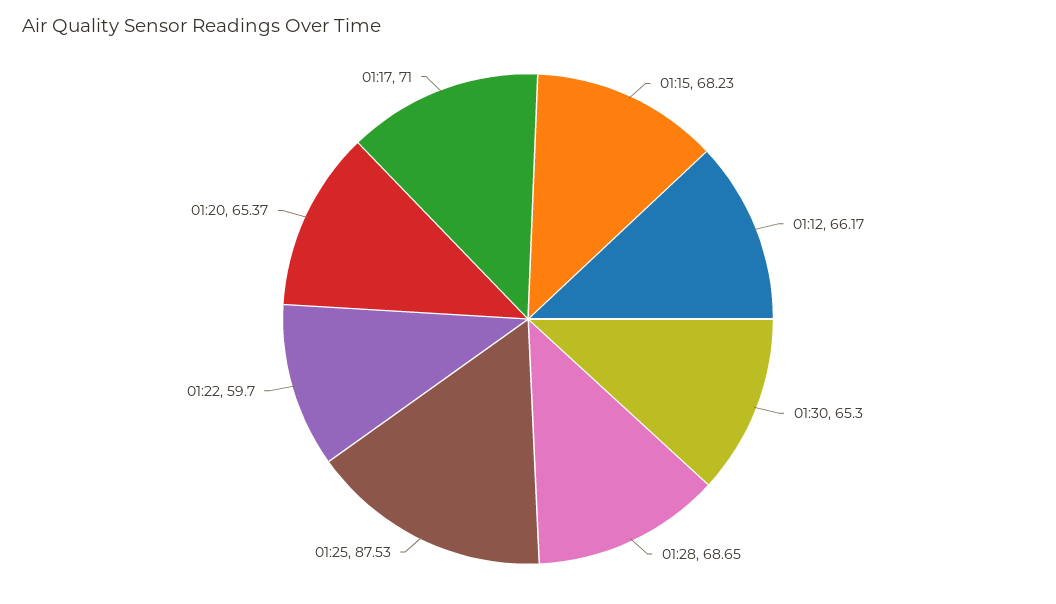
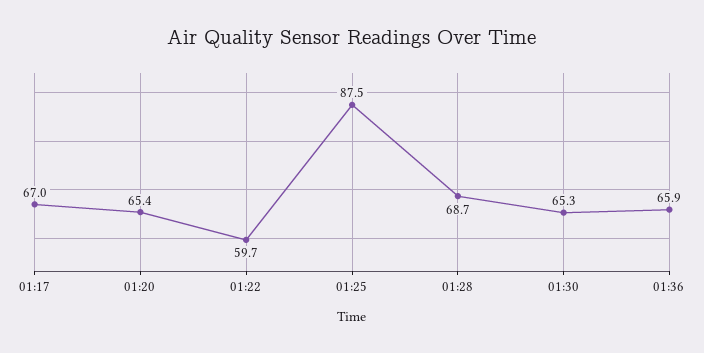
01:15: 68.23 -> none
01:12: 66.17 -> none
01:17: 71 -> 67
01:36: none -> 65.9

